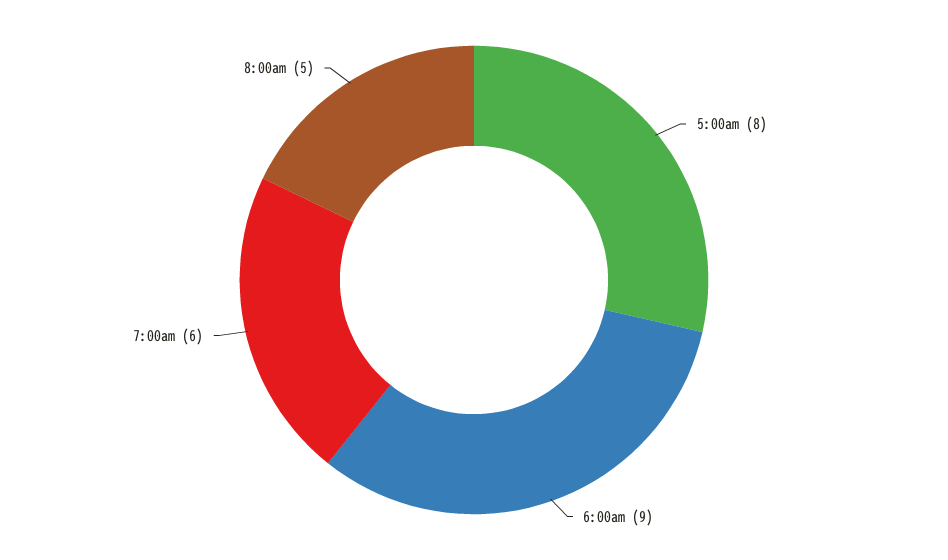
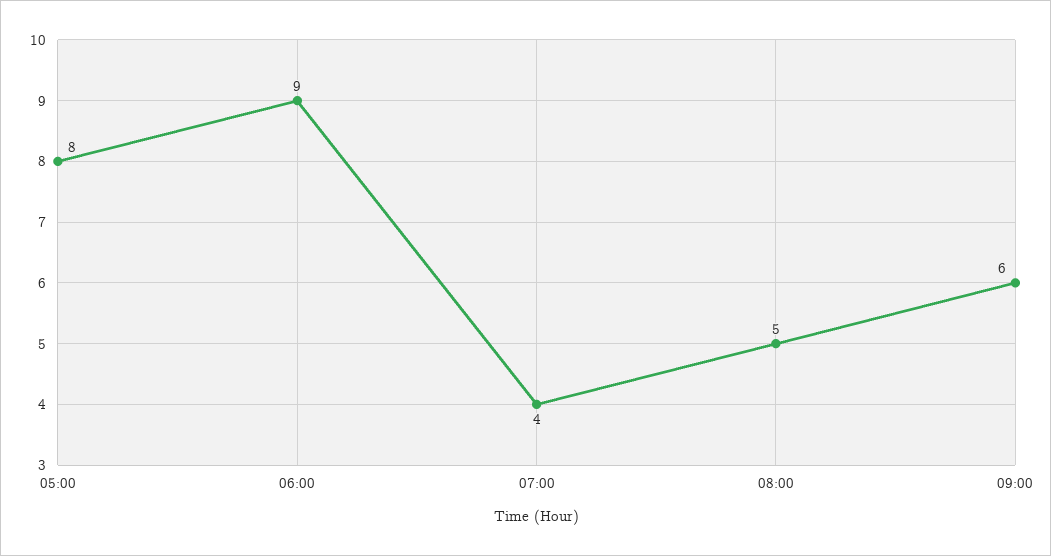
7:00am: 6 -> 4
09:00: none -> 6

